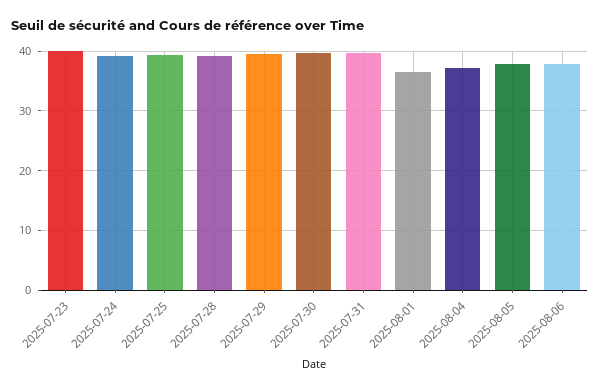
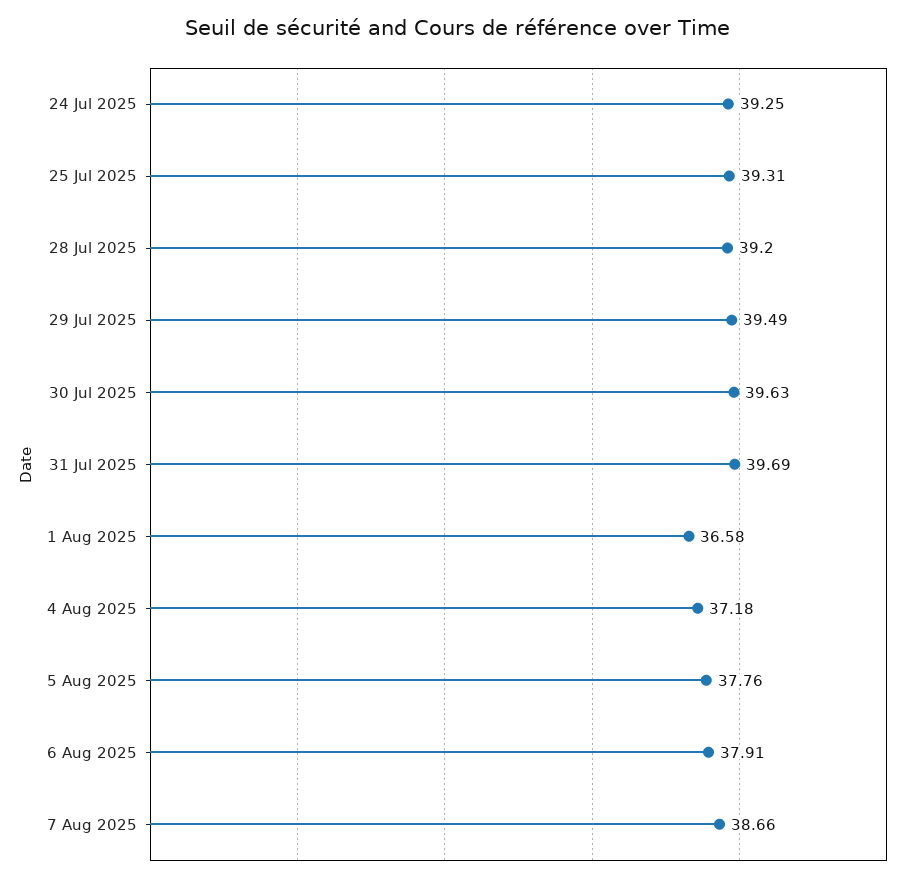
2025-07-23: 40 -> none
7 Aug 2025: none -> 38.66

